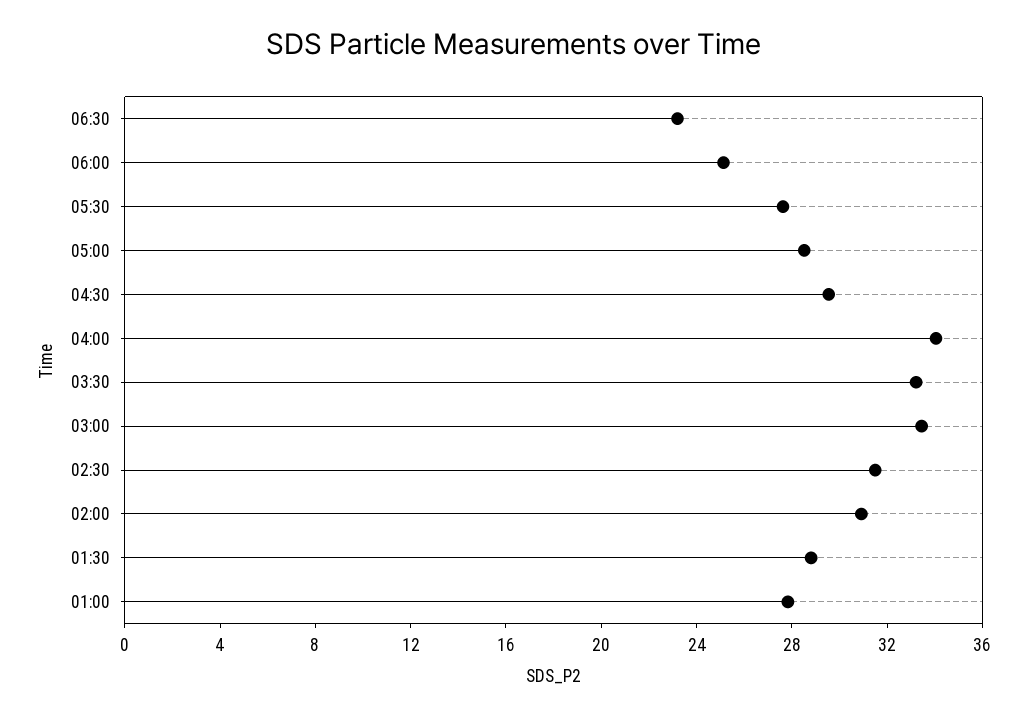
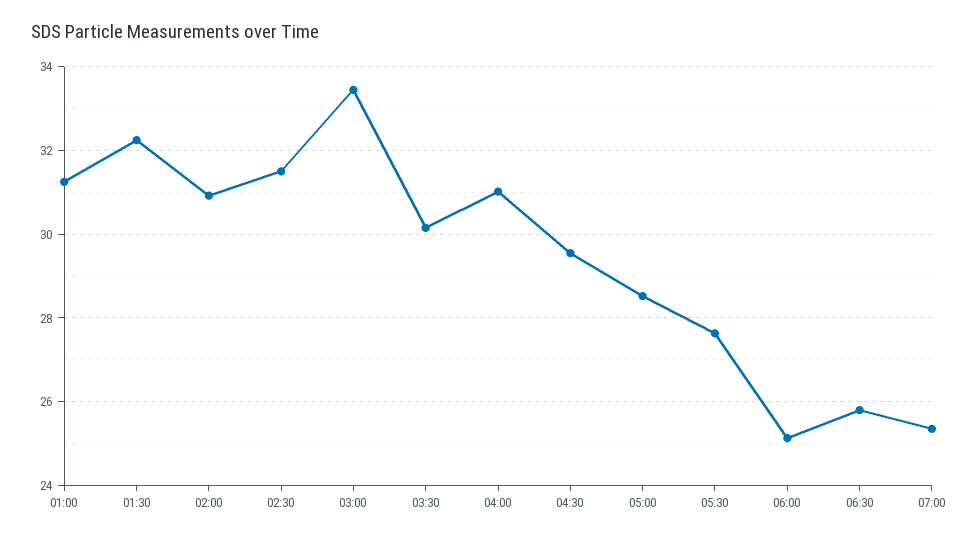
06:30: 23 -> 25.8
04:00: 34 -> 31
03:30: 33 -> 30.2
01:30: 29 -> 32.2
01:00: 28 -> 31.2
07:00: none -> 25.4

